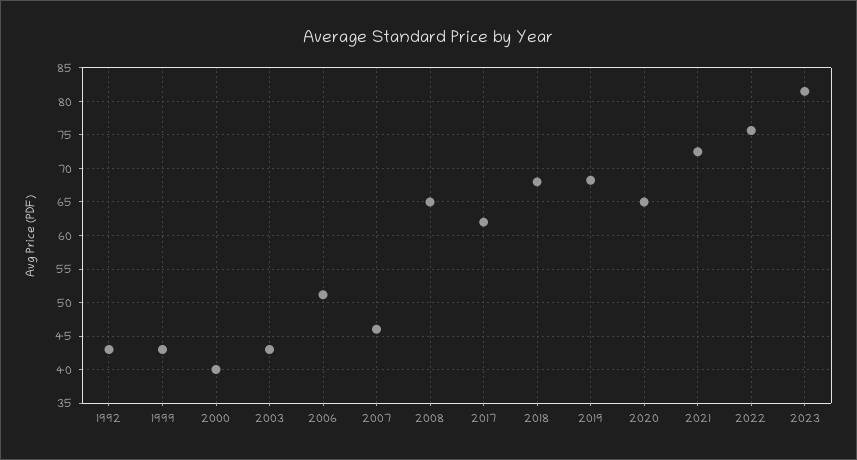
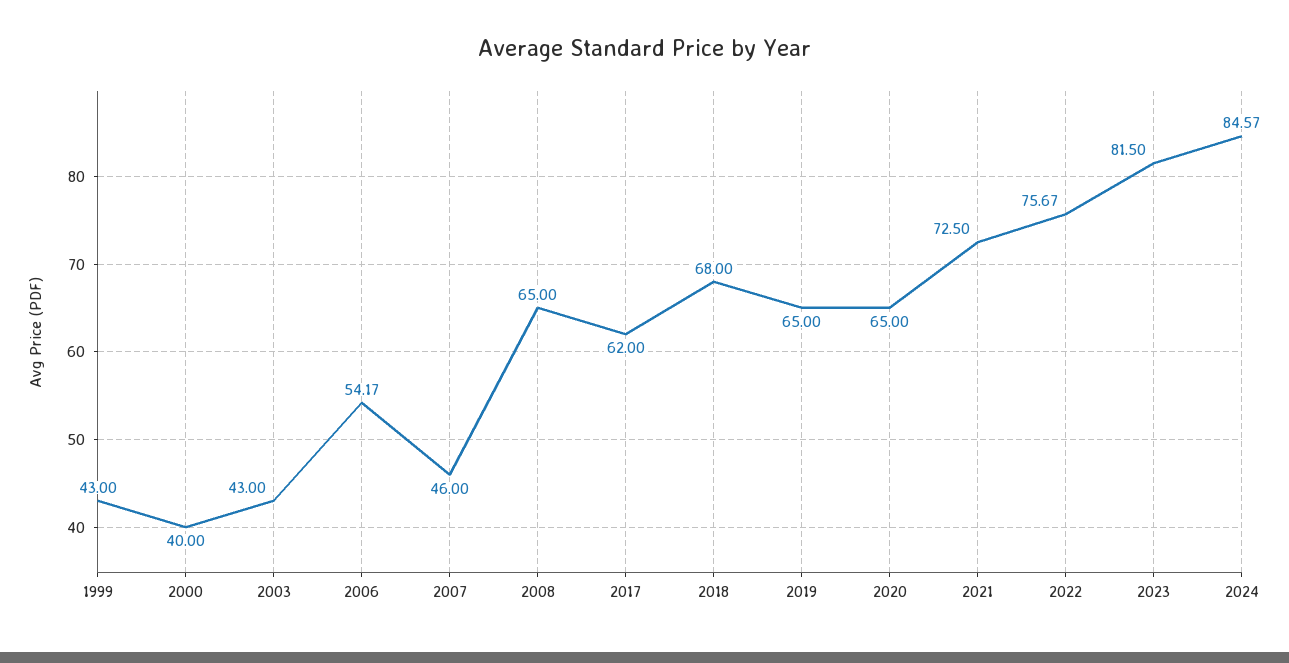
1992: 43 -> none
2006: 51 -> 54.17
2019: 68 -> 65
2024: none -> 84.57

